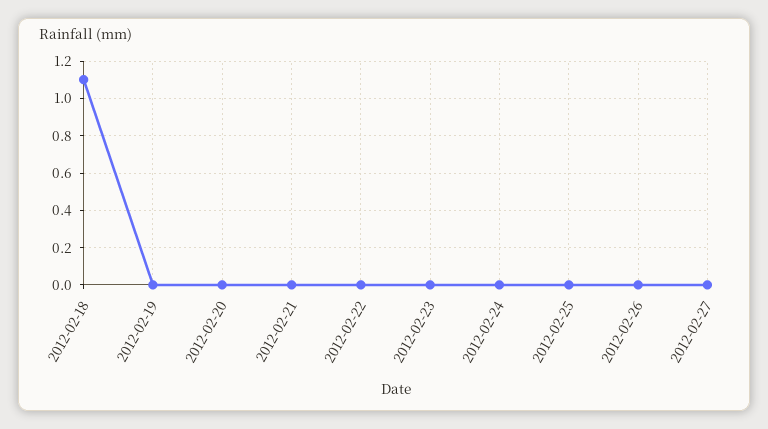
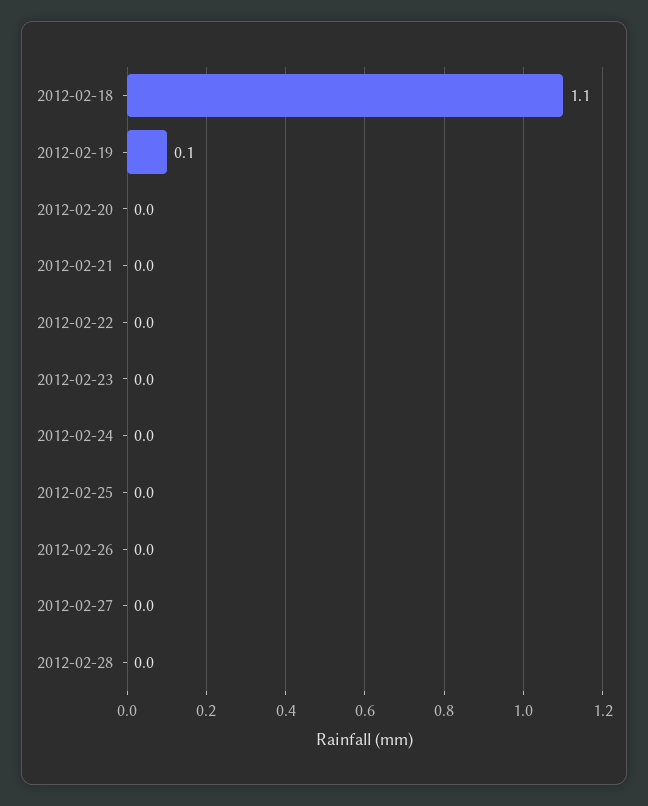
2012-02-19: 0 -> 0.1
2012-02-28: none -> 0

